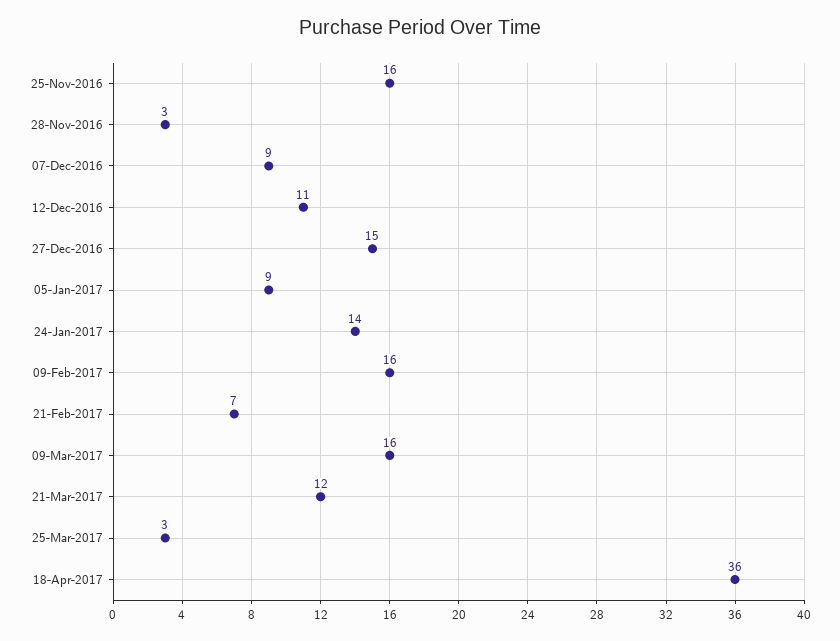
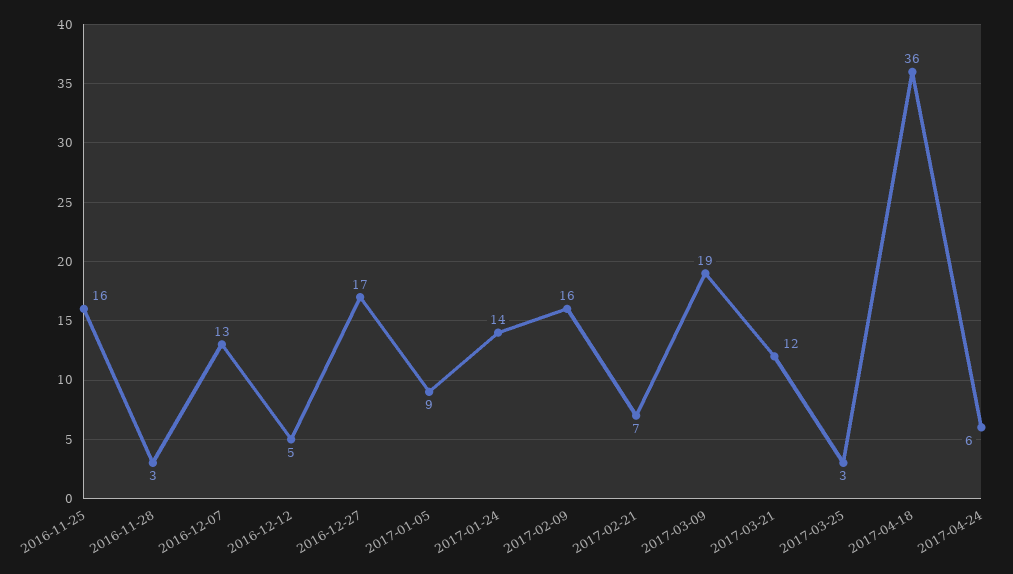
07-Dec-2016: 9 -> 13
12-Dec-2016: 11 -> 5
27-Dec-2016: 15 -> 17
09-Mar-2017: 16 -> 19
2017-04-24: none -> 6

